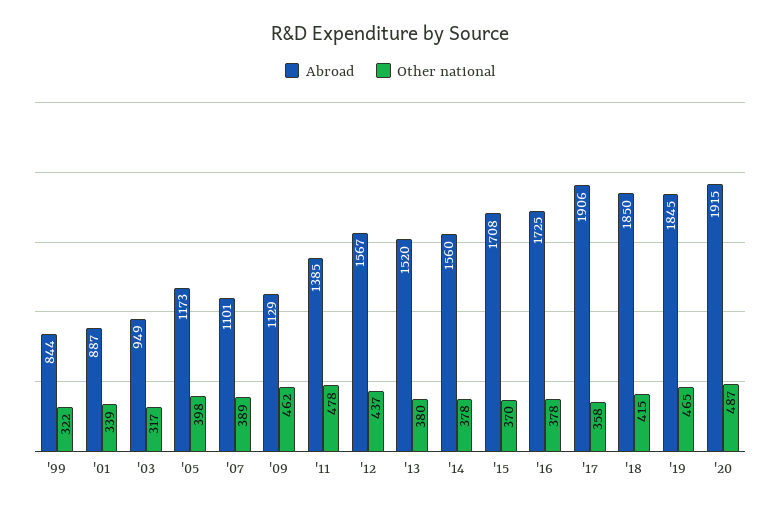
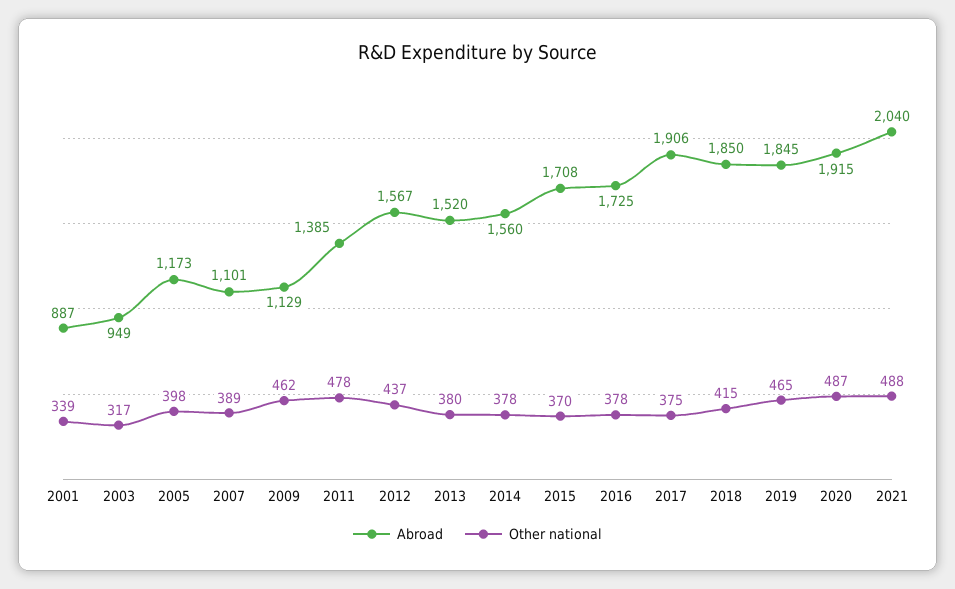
Abroad, '99: 844 -> none
Other national, '99: 322 -> none
Other national, '17: 358 -> 375
Abroad, 2021: none -> 2040
Other national, 2021: none -> 488

